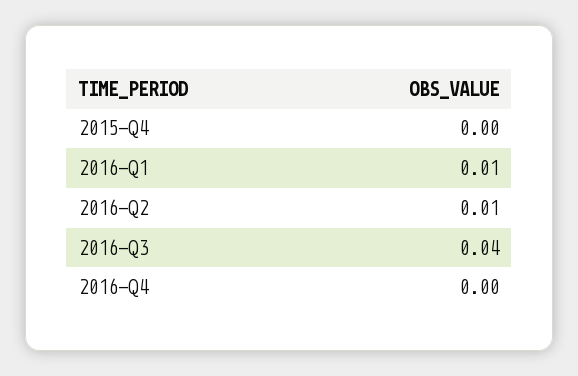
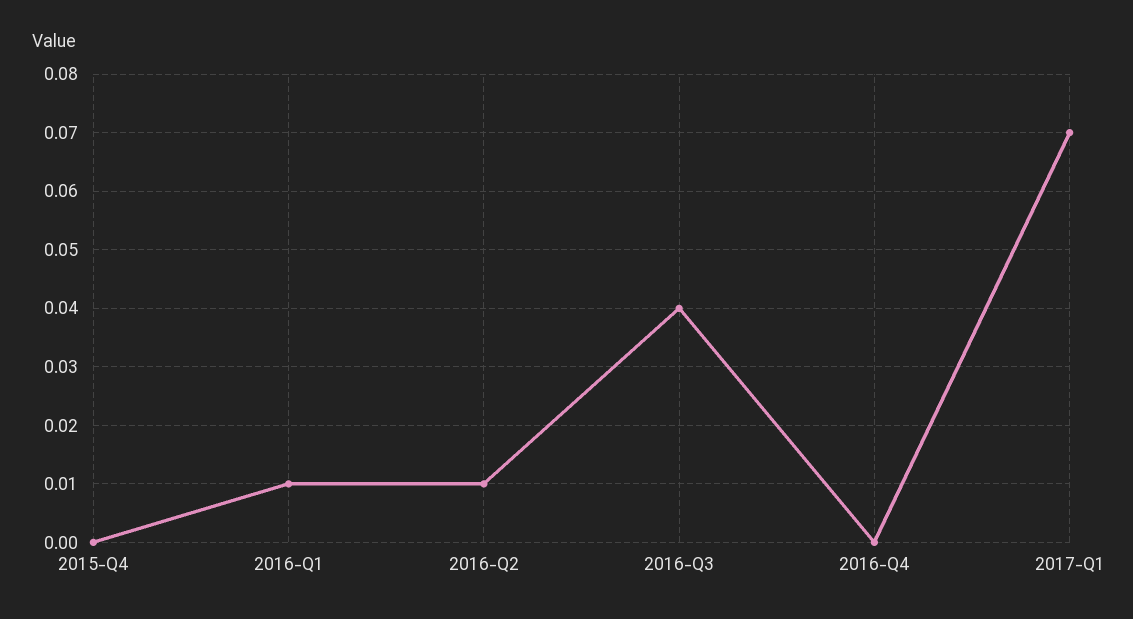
2017-Q1: none -> 0.07

